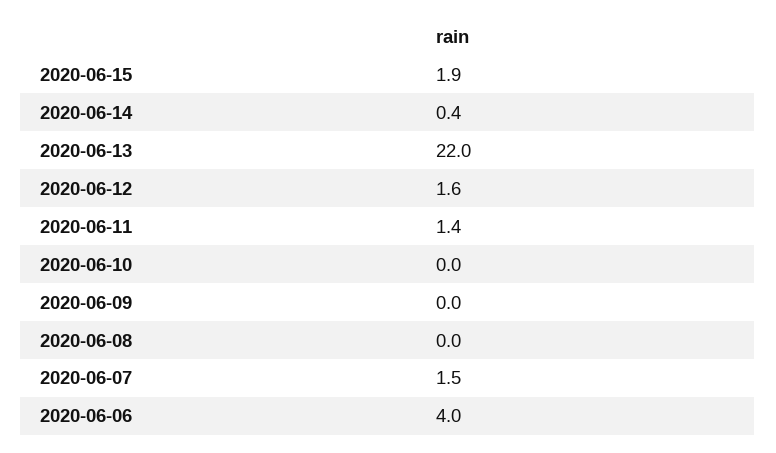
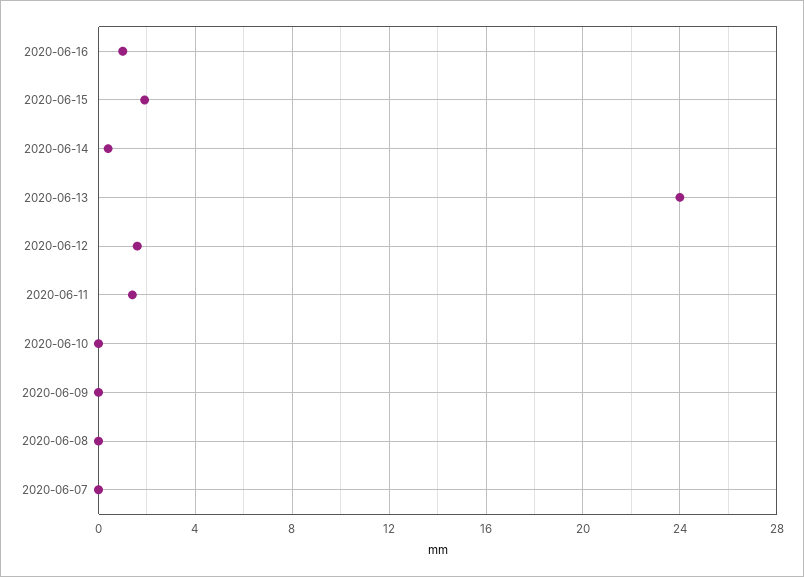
2020-06-13: 22 -> 24
2020-06-07: 1.5 -> 0
2020-06-06: 4 -> none
2020-06-16: none -> 1

